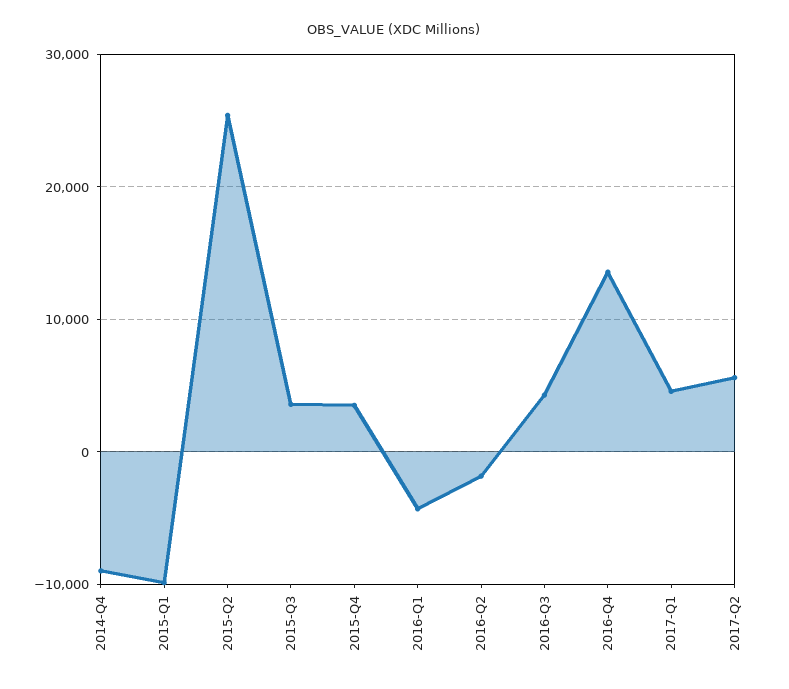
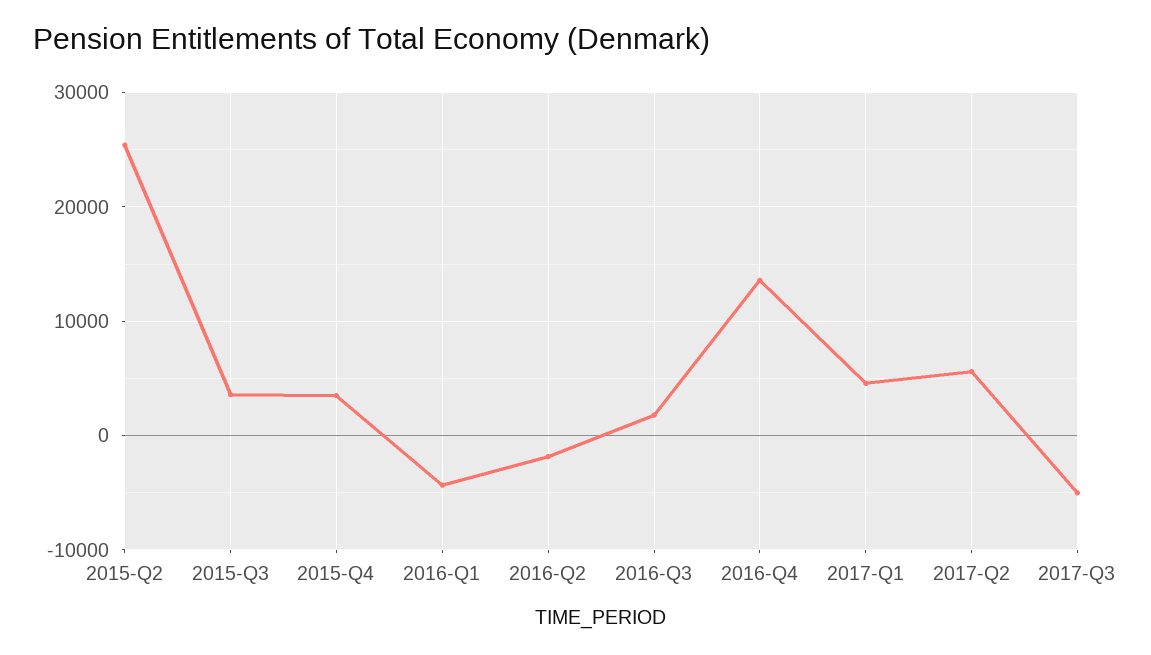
2014-Q4: -9000 -> none
2015-Q1: -10000 -> none
2016-Q3: 4000 -> 2000
2017-Q3: none -> -5000

